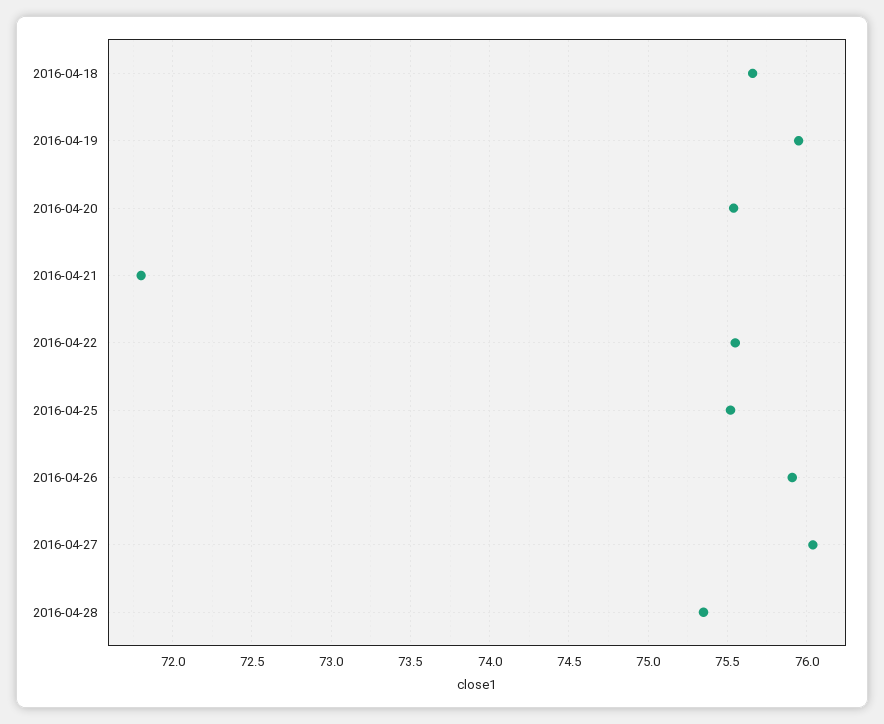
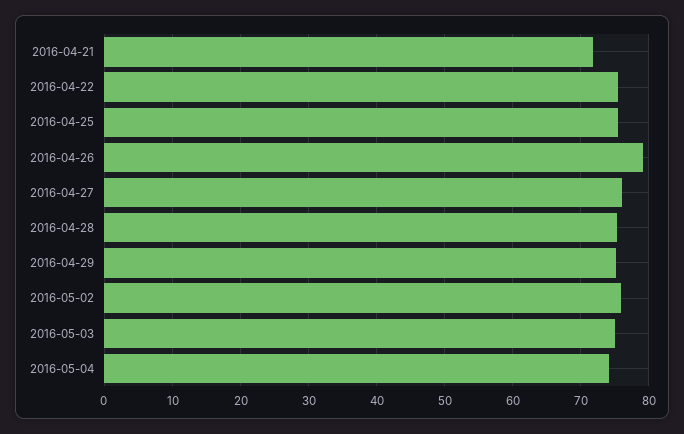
2016-04-18: 75.65 -> none
2016-04-19: 75.95 -> none
2016-04-20: 75.55 -> none
2016-04-26: 75.9 -> 79
2016-04-29: none -> 75
2016-05-02: none -> 76
2016-05-03: none -> 75
2016-05-04: none -> 74

